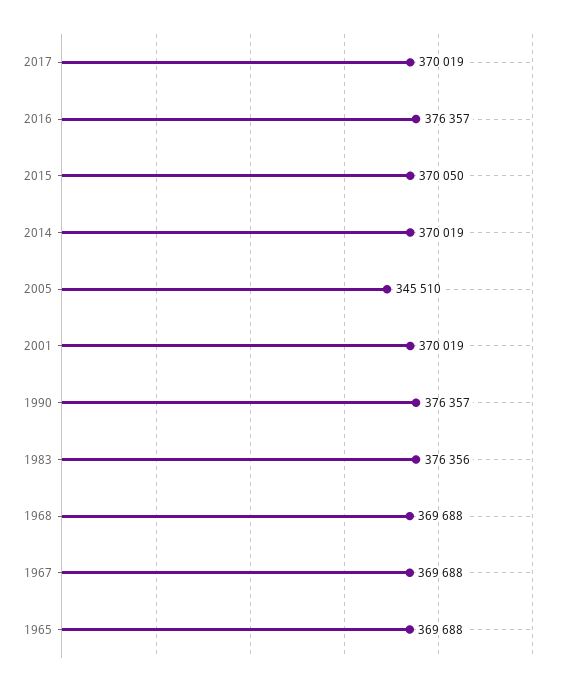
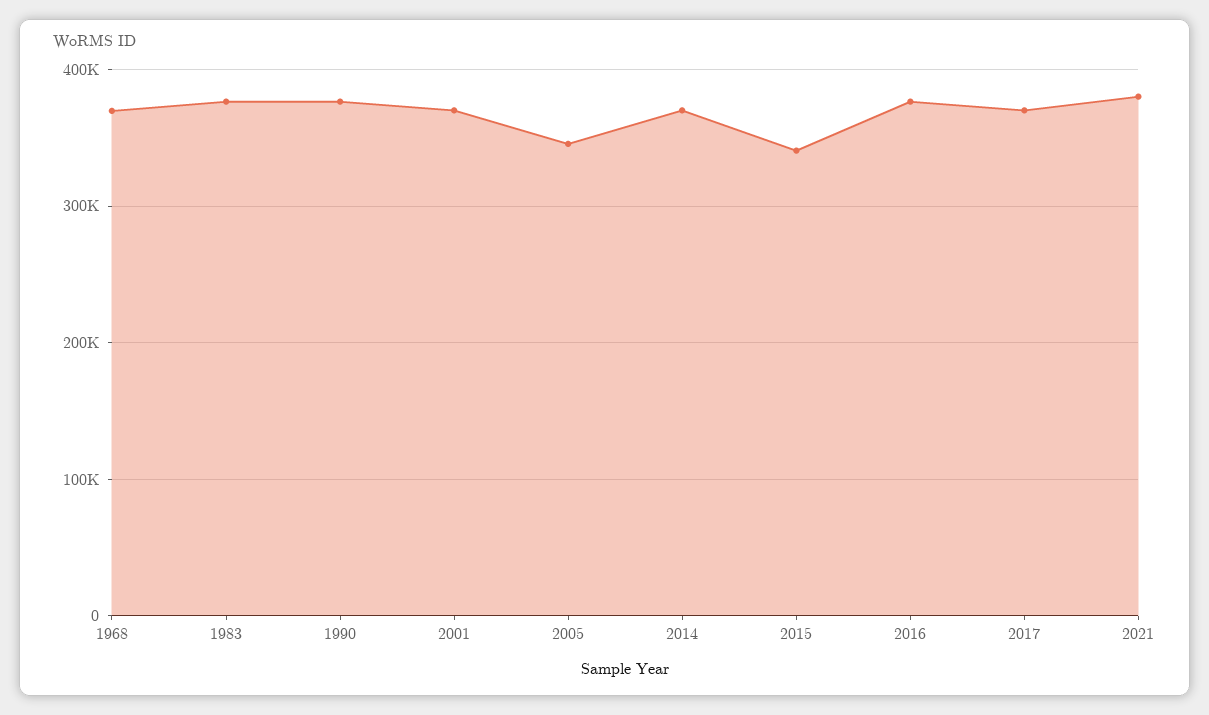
2015: 370050 -> 340000
1967: 369688 -> none
1965: 369688 -> none
2021: none -> 380000

